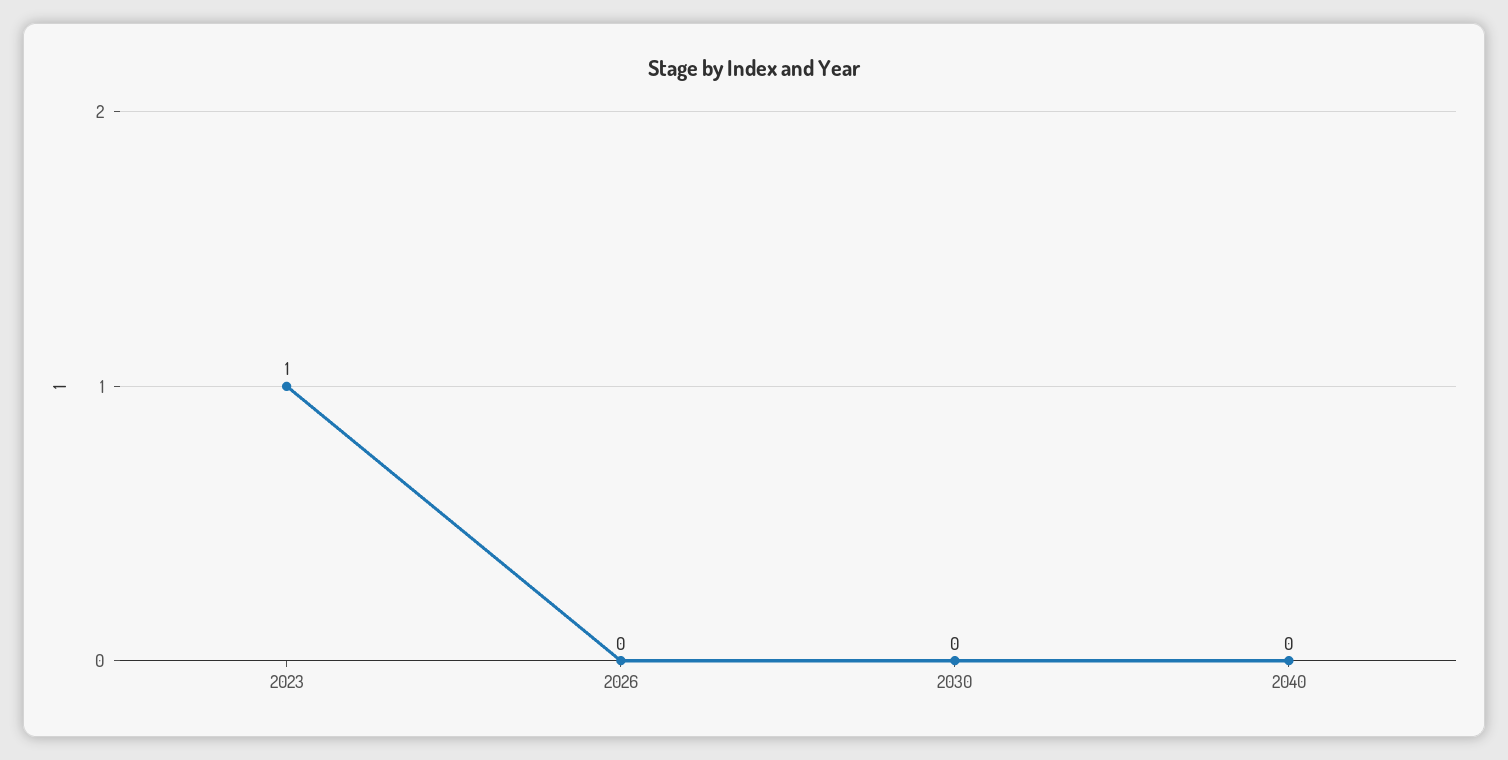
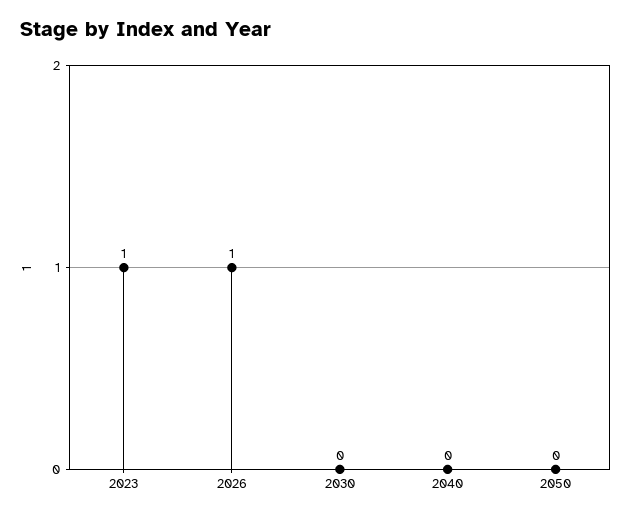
2026: 0 -> 1
2050: none -> 0

